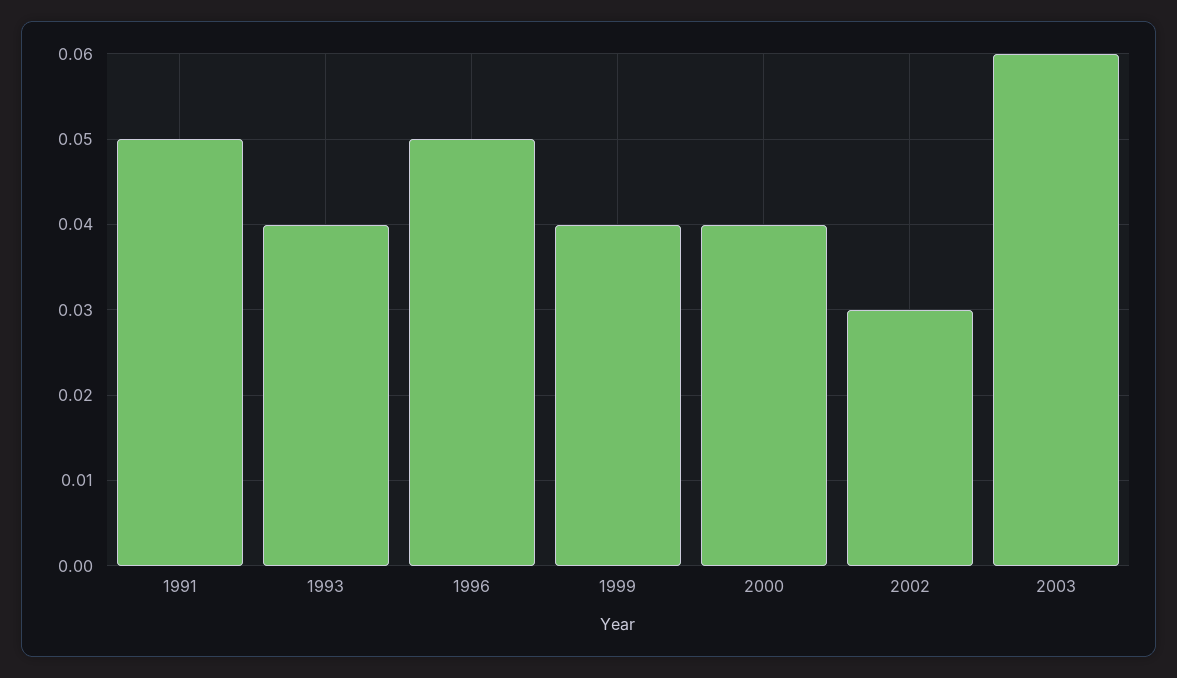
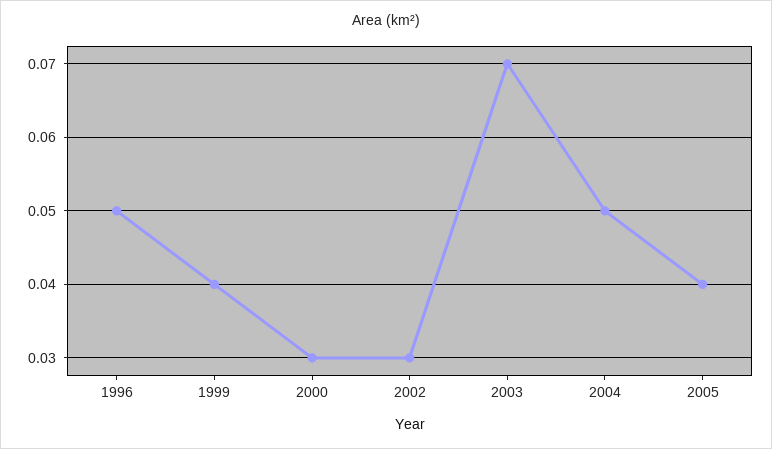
1991: 0.05 -> none
1993: 0.04 -> none
2000: 0.04 -> 0.03
2003: 0.06 -> 0.07
2004: none -> 0.05
2005: none -> 0.04

